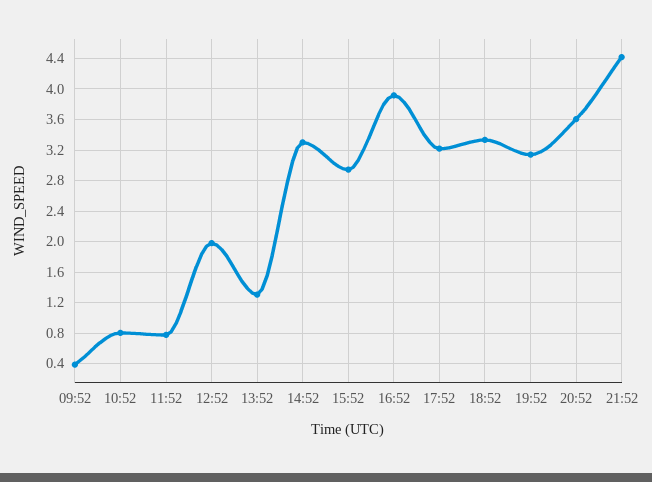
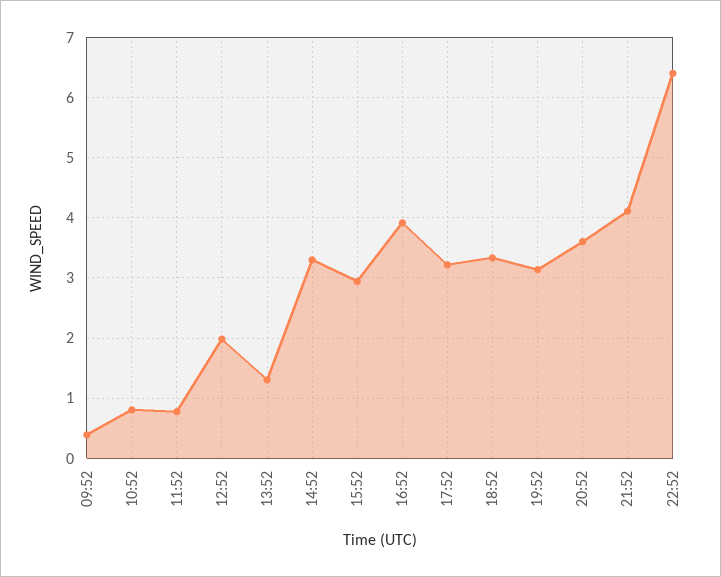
21:52: 4.4 -> 4.1
22:52: none -> 6.4

